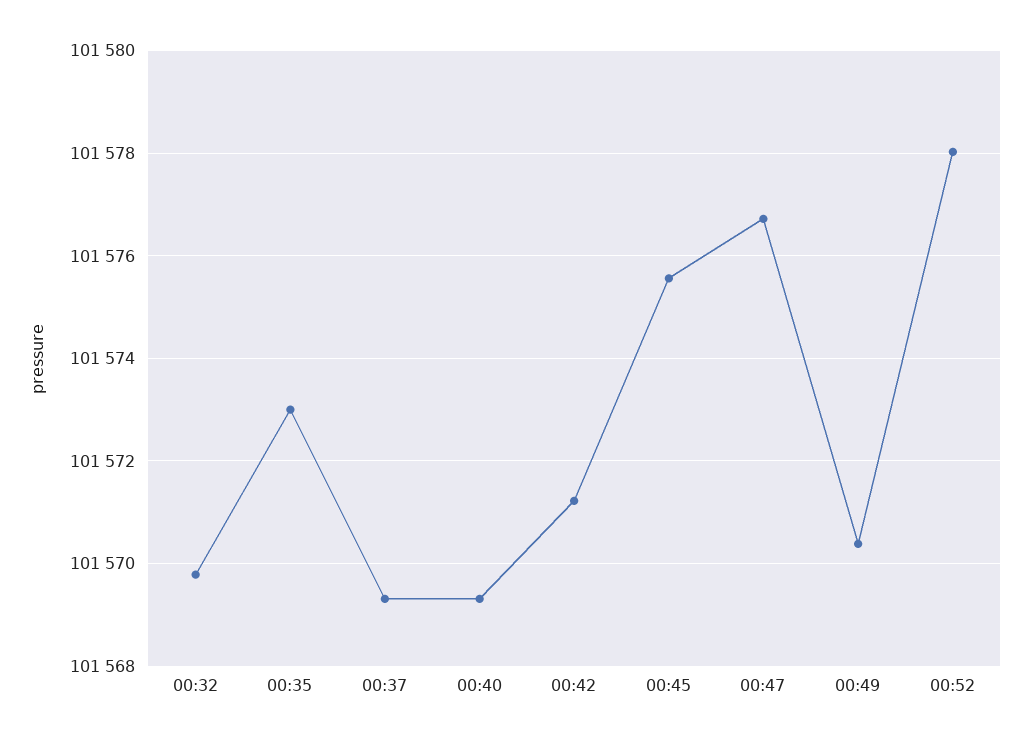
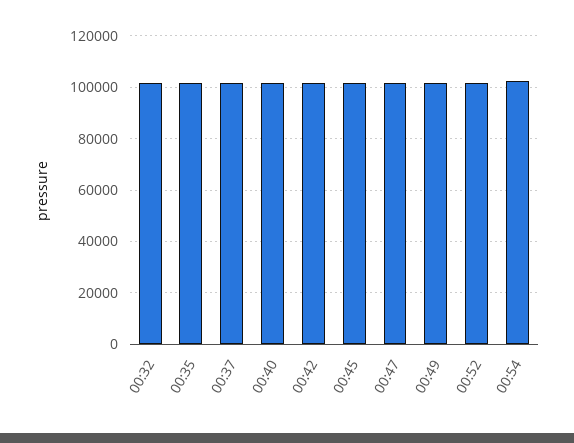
00:54: none -> 102500

